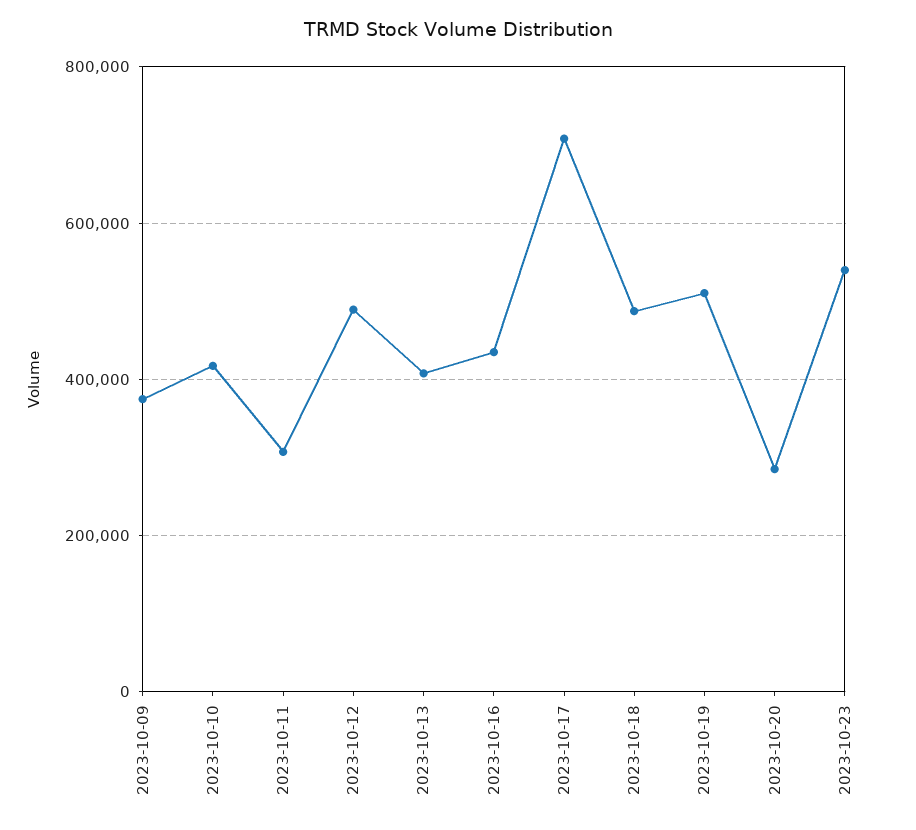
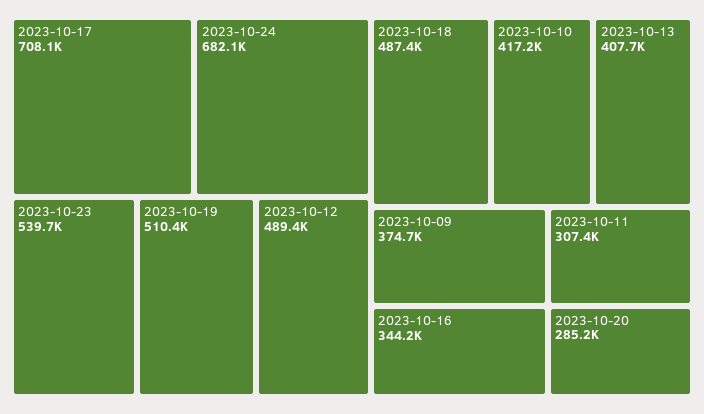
2023-10-16: 440000 -> 344200
2023-10-24: none -> 682100

